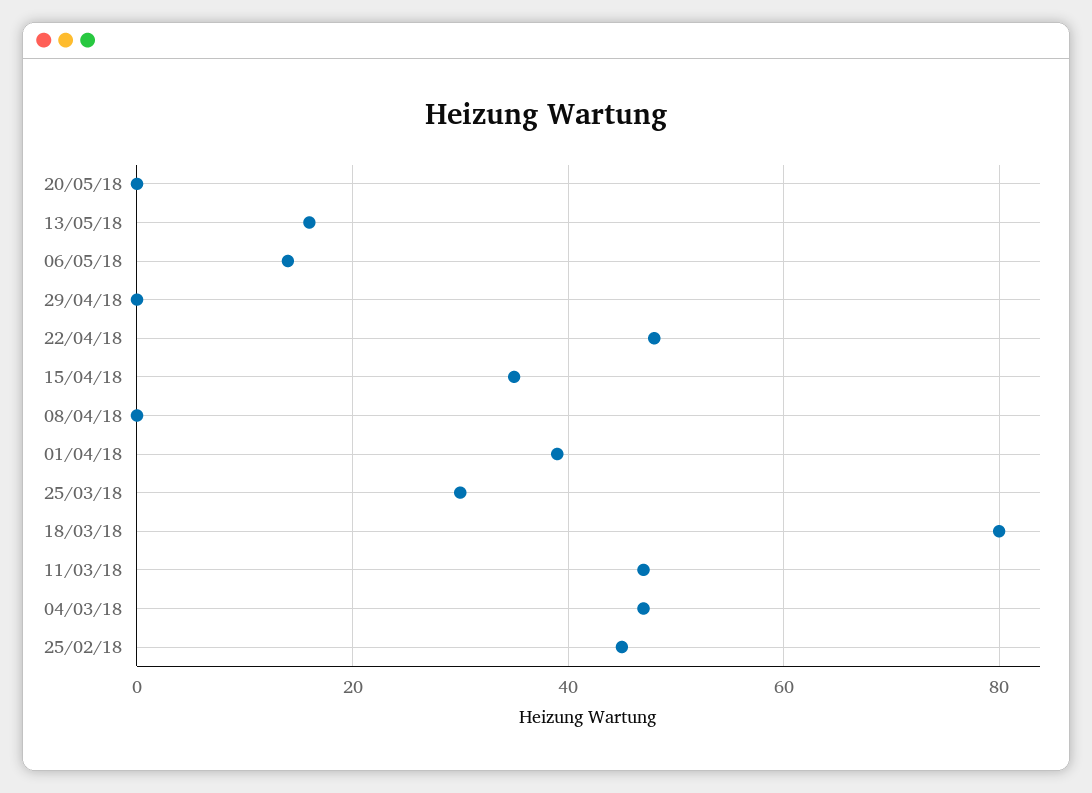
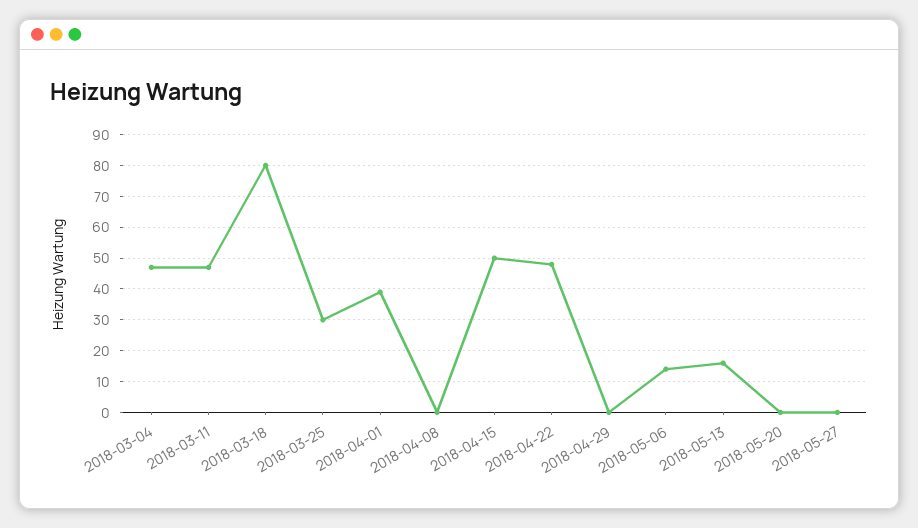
15/04/18: 35 -> 50
25/02/18: 45 -> none
2018-05-27: none -> 0

